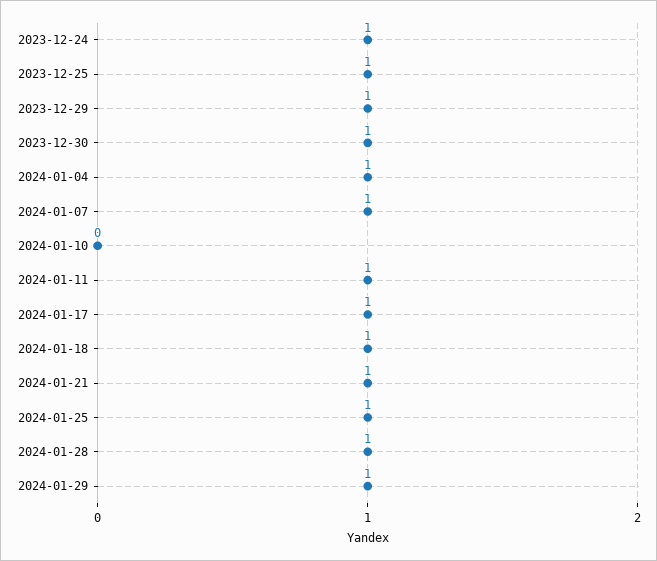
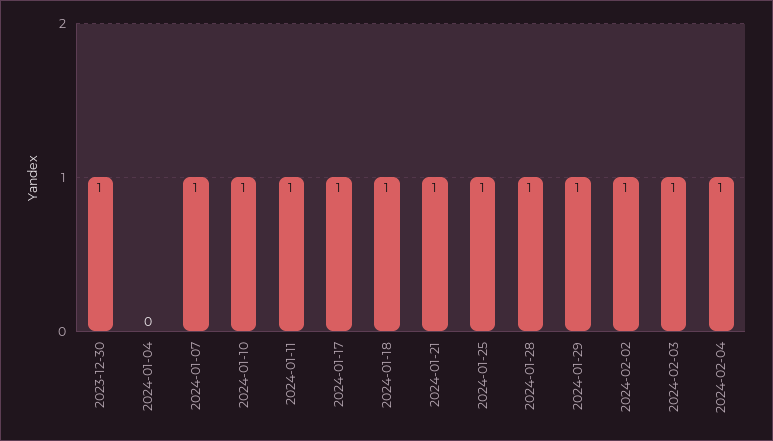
2023-12-24: 1 -> none
2023-12-25: 1 -> none
2023-12-29: 1 -> none
2024-01-04: 1 -> 0
2024-01-10: 0 -> 1
2024-02-02: none -> 1
2024-02-03: none -> 1
2024-02-04: none -> 1

